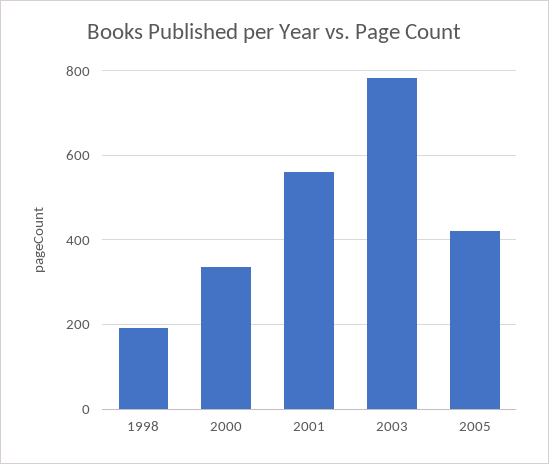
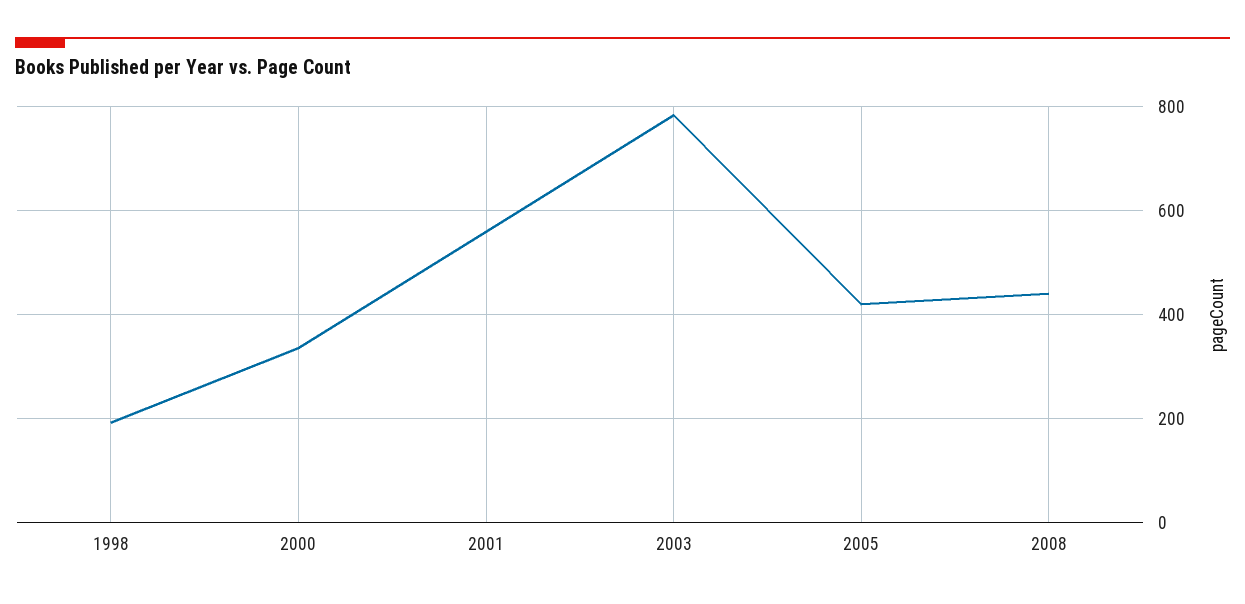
2008: none -> 440

